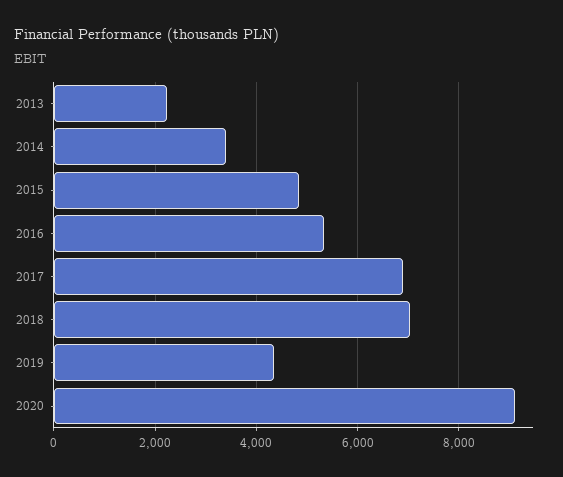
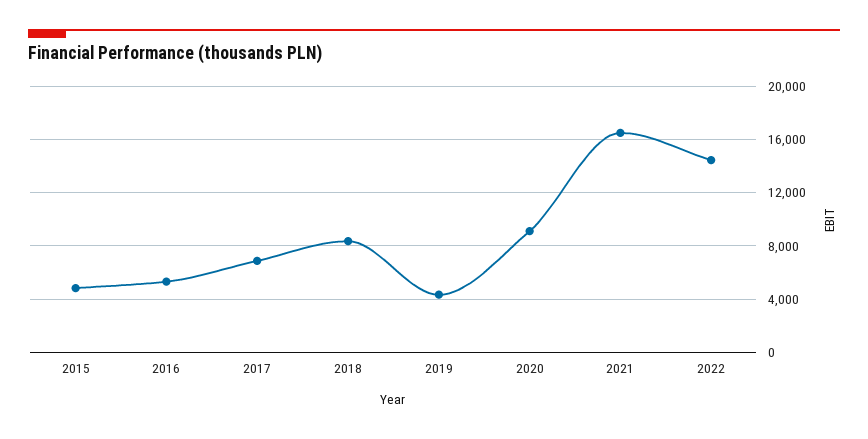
2013: 2200 -> none
2014: 3400 -> none
2018: 7000 -> 8500
2021: none -> 16500
2022: none -> 14500

